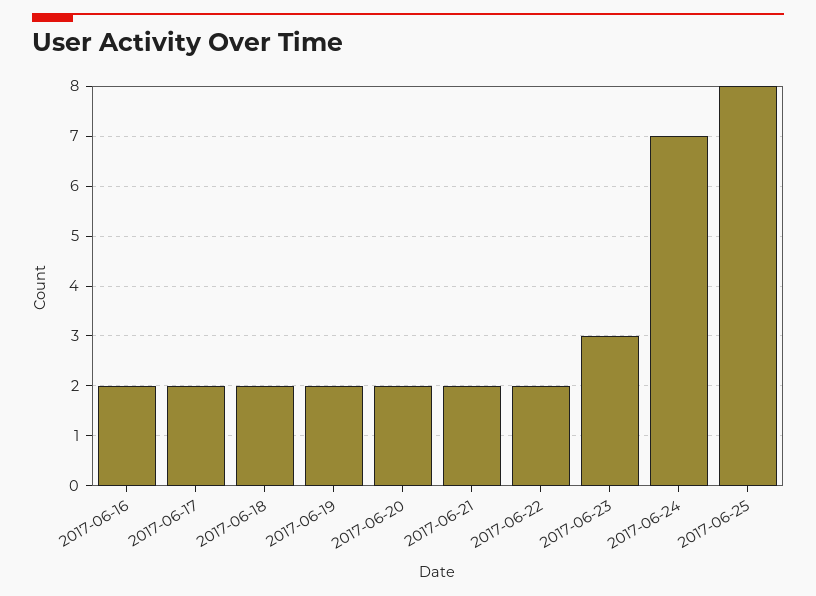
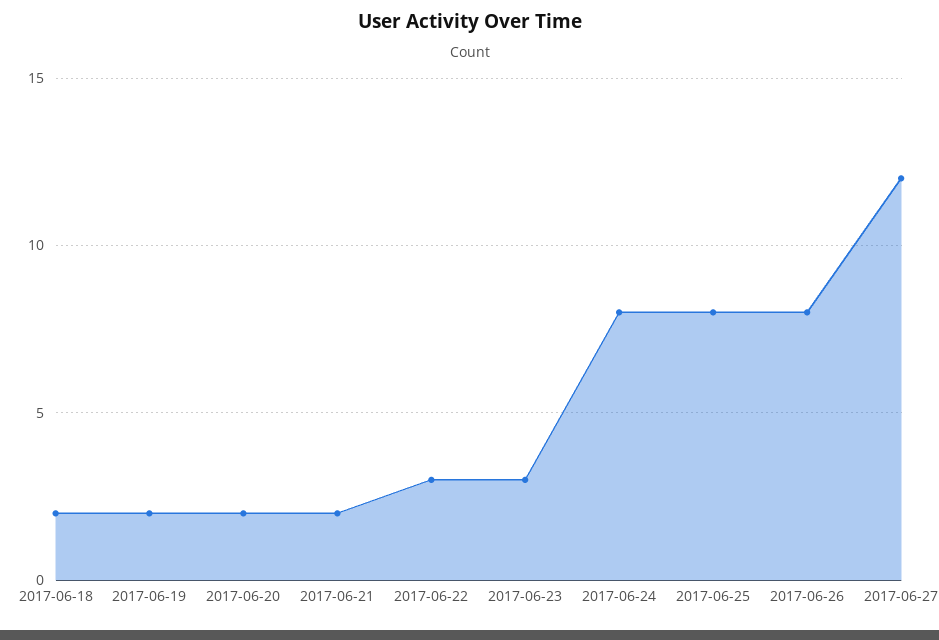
2017-06-16: 2 -> none
2017-06-17: 2 -> none
2017-06-22: 2 -> 3
2017-06-24: 7 -> 8
2017-06-26: none -> 8
2017-06-27: none -> 12

